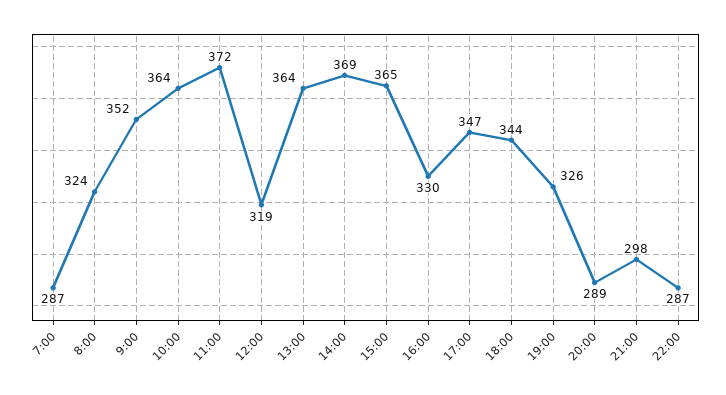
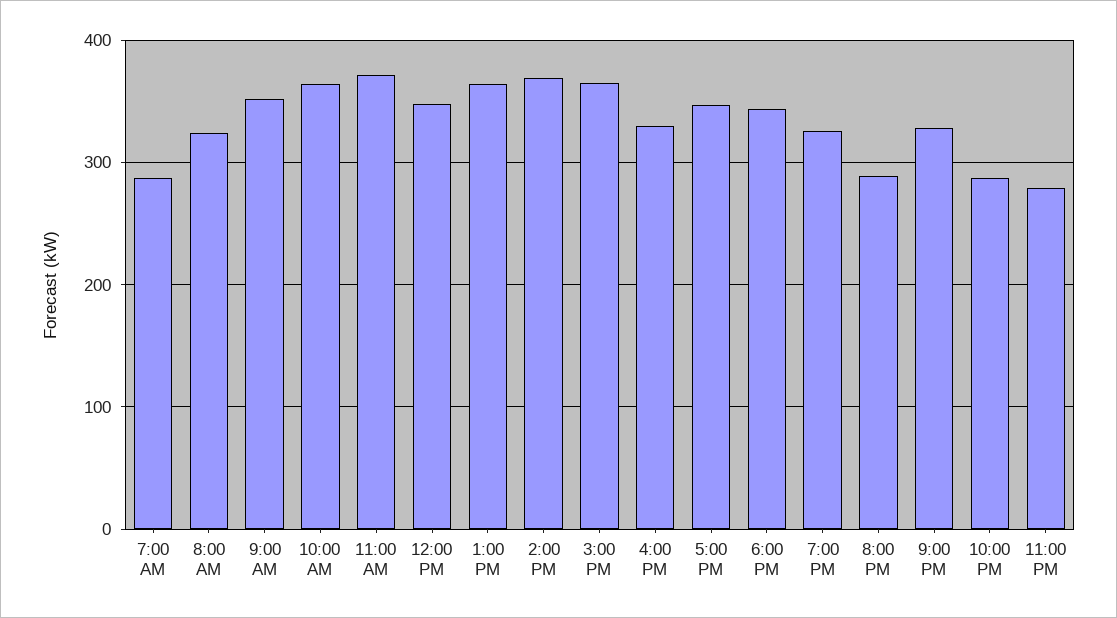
12:00: 319 -> 350
21:00: 298 -> 330
11:00 PM: none -> 280

